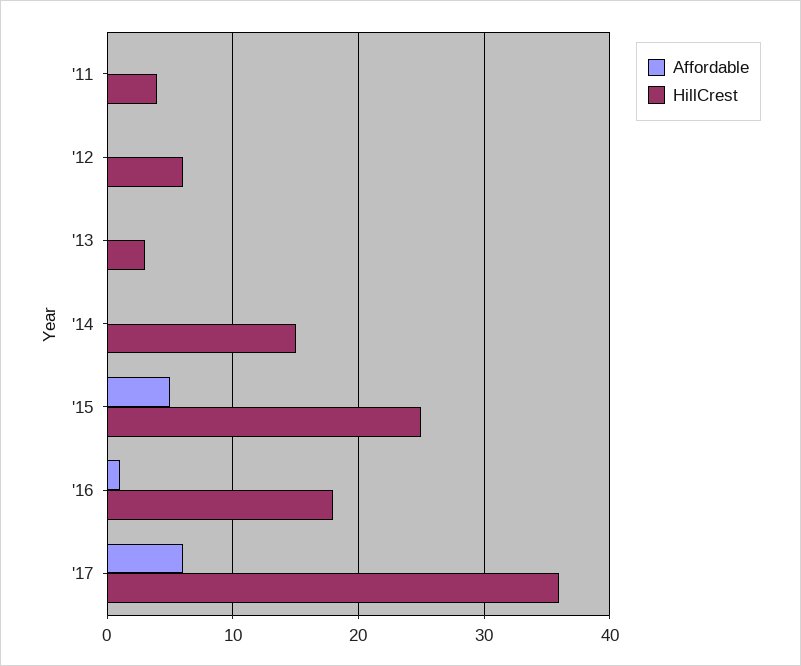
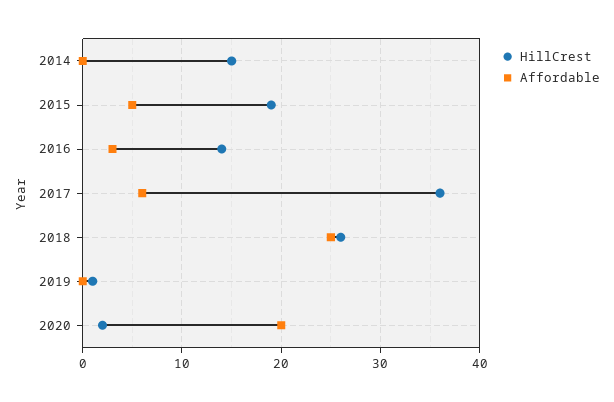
Affordable, '11: 0 -> none
HillCrest, '11: 4 -> none
Affordable, '12: 0 -> none
HillCrest, '12: 6 -> none
Affordable, '13: 0 -> none
HillCrest, '13: 3 -> none
HillCrest, '15: 25 -> 19
Affordable, '16: 1 -> 3
HillCrest, '16: 18 -> 14
HillCrest, 2018: none -> 26
Affordable, 2018: none -> 25
HillCrest, 2019: none -> 1
Affordable, 2019: none -> 0
HillCrest, 2020: none -> 2
Affordable, 2020: none -> 20

